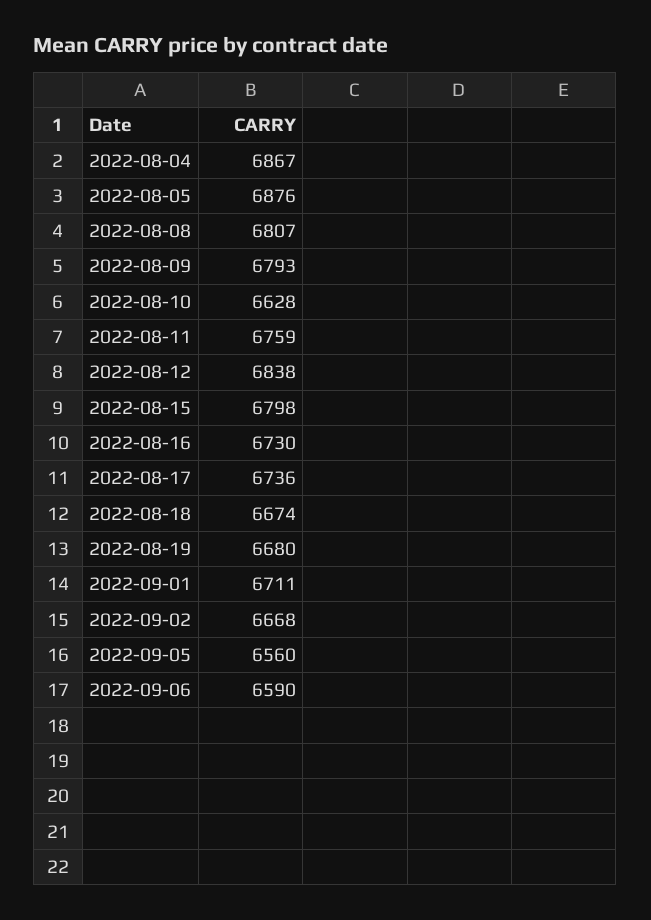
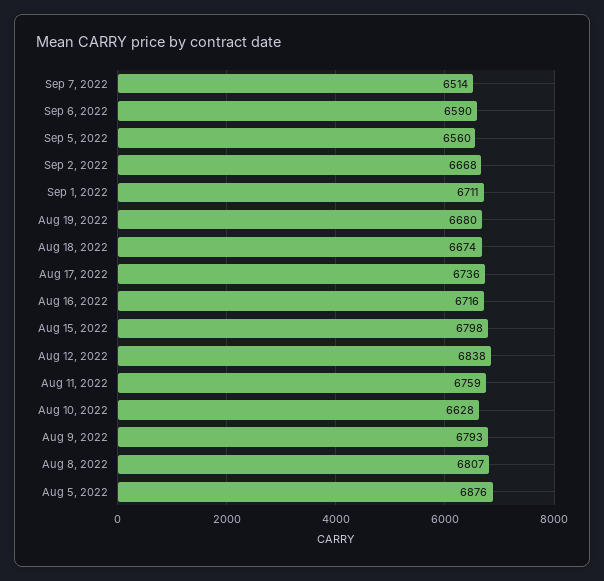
2022-08-04: 6867 -> none
2022-08-16: 6730 -> 6716
Sep 7, 2022: none -> 6514

